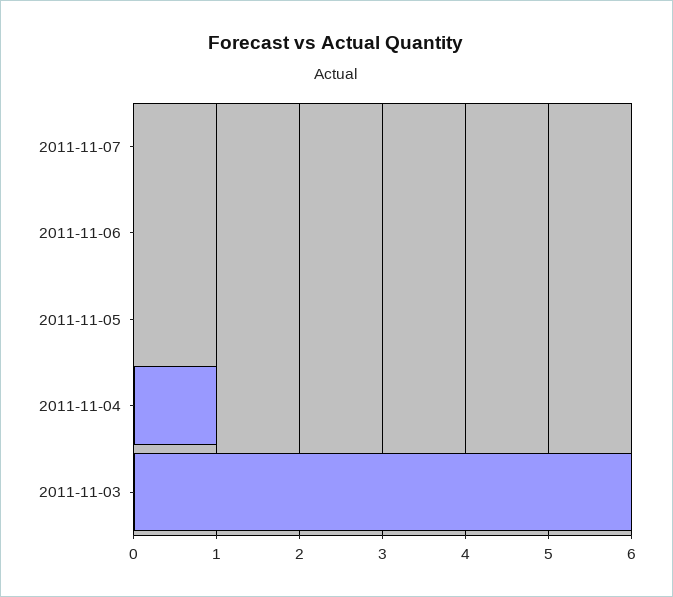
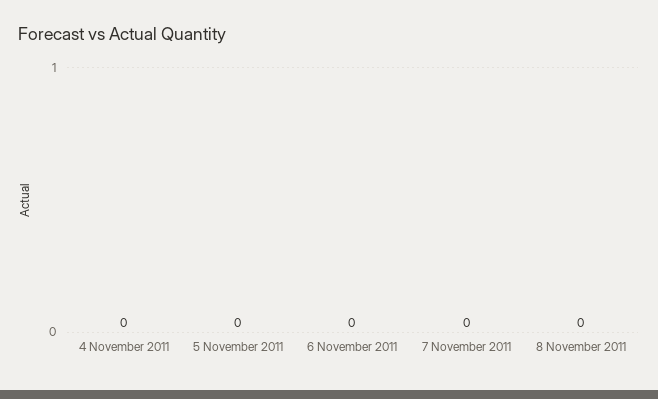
2011-11-04: 1 -> 0
2011-11-03: 6 -> none
8 November 2011: none -> 0

